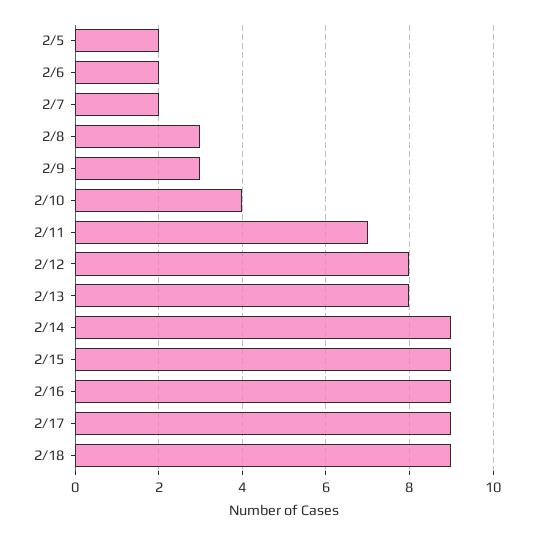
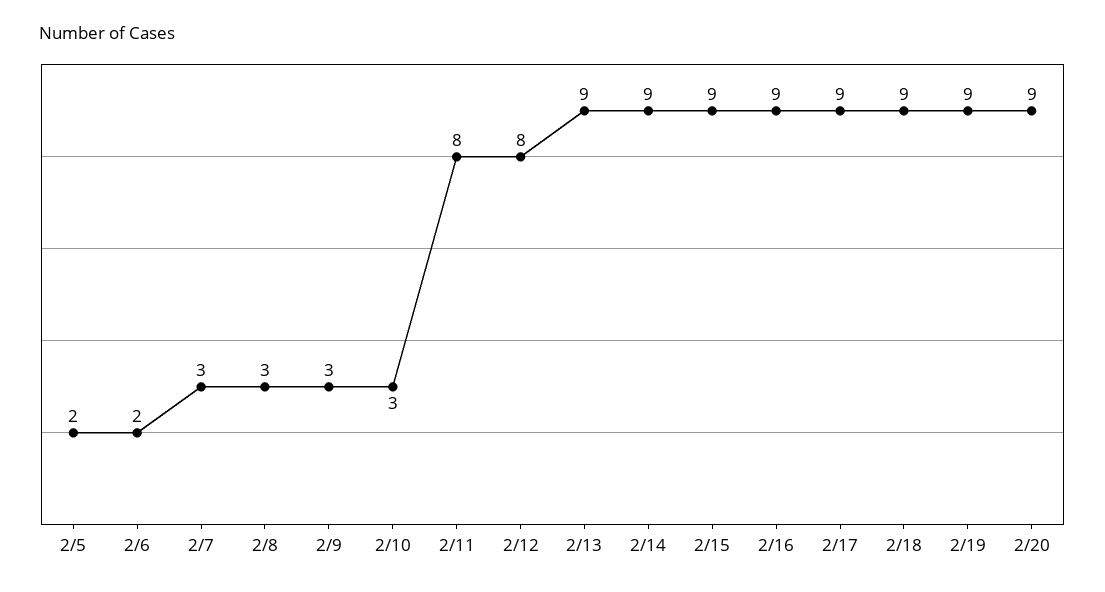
2/7: 2 -> 3
2/10: 4 -> 3
2/11: 7 -> 8
2/13: 8 -> 9
2/19: none -> 9
2/20: none -> 9

